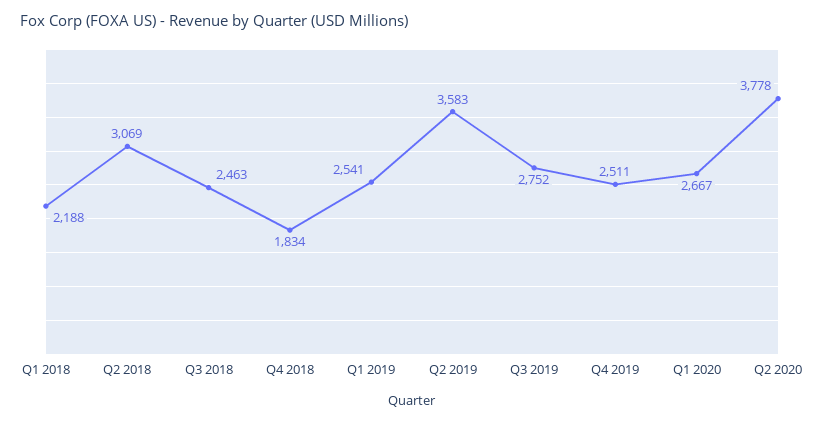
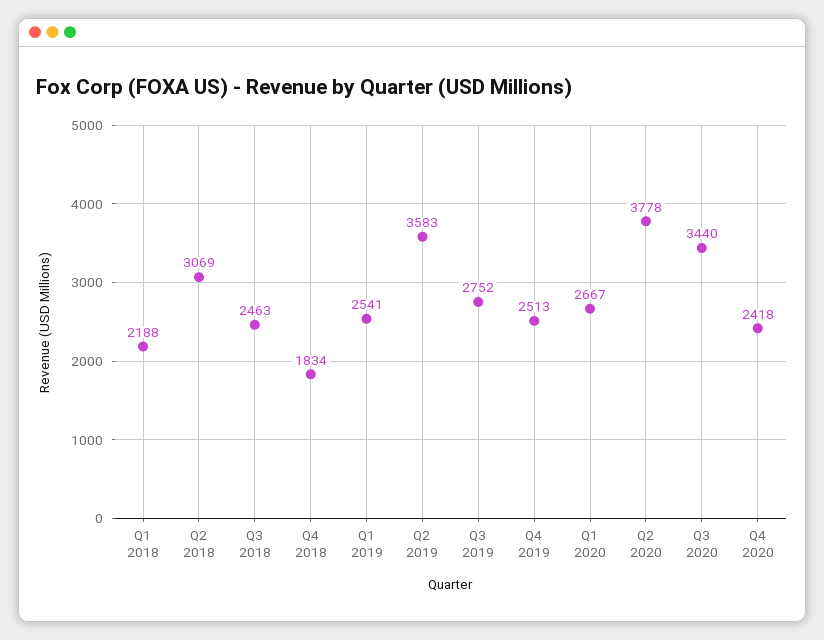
Q4 2019: 2511 -> 2513
Q3 2020: none -> 3440
Q4 2020: none -> 2418

